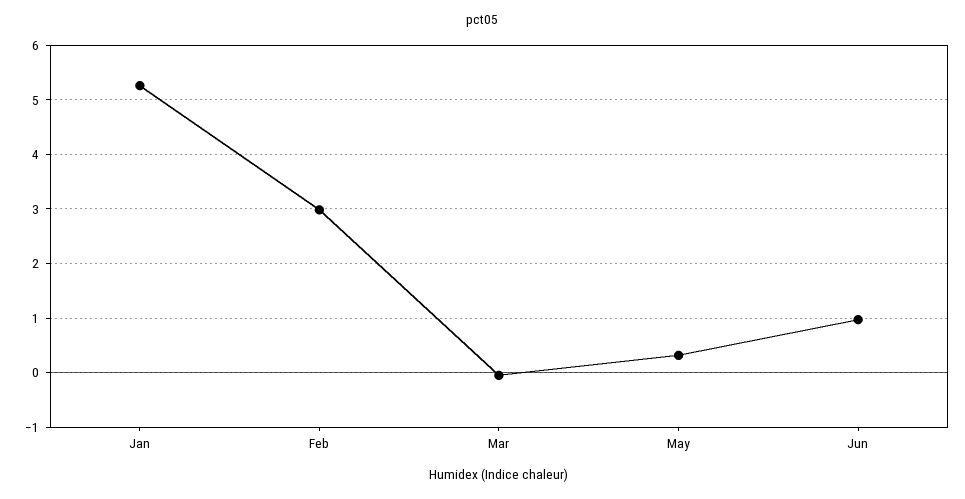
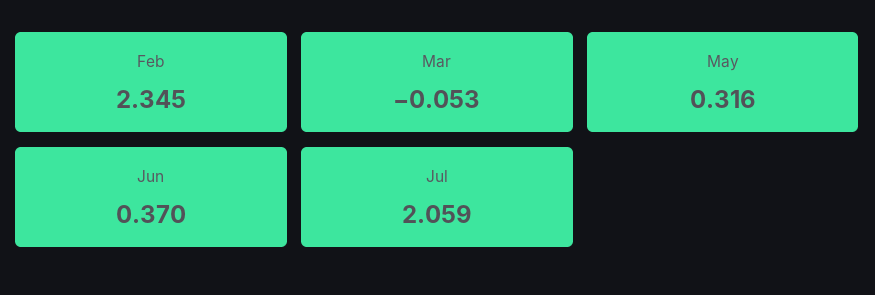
Jan: 5.2 -> none
Feb: 3 -> 2.345
Jun: 1 -> 0.37
Jul: none -> 2.059

